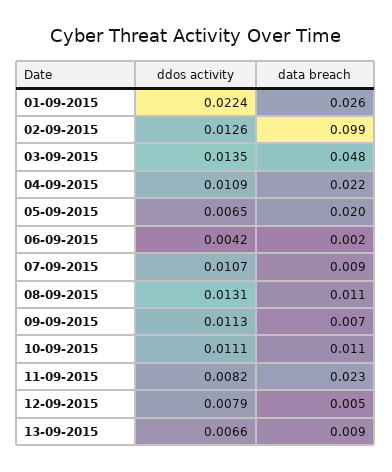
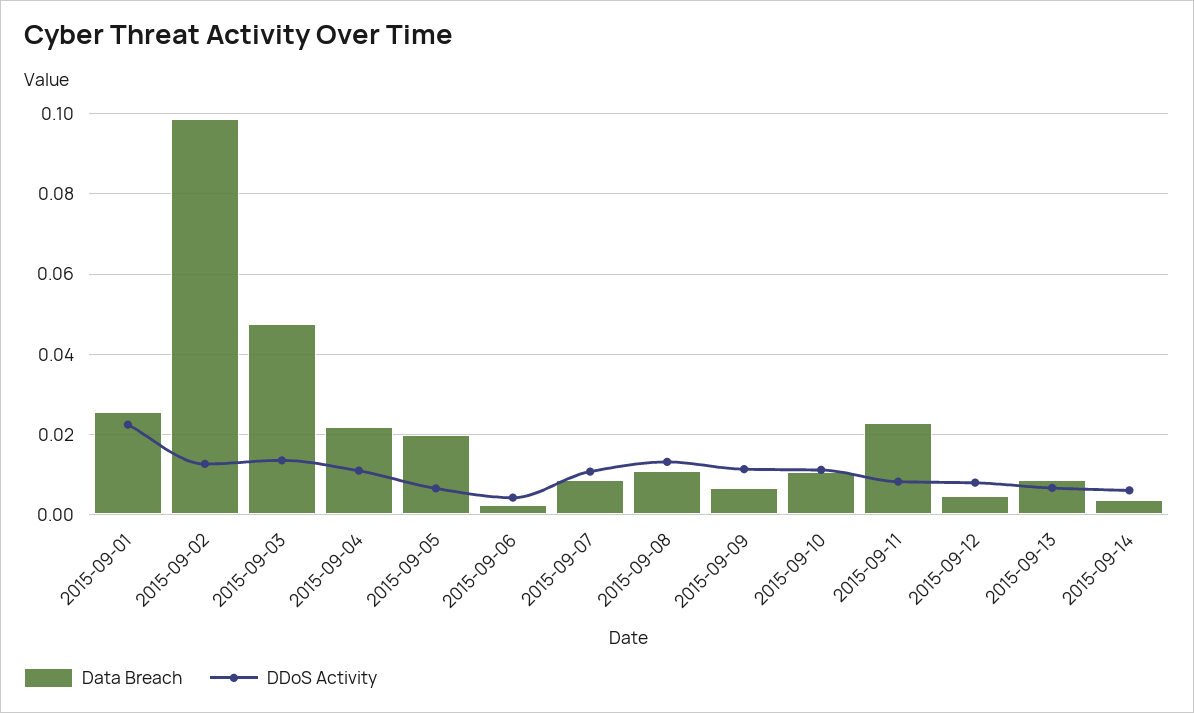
data breach, 2015-09-14: none -> 0.004
ddos activity, 2015-09-14: none -> 0.006

